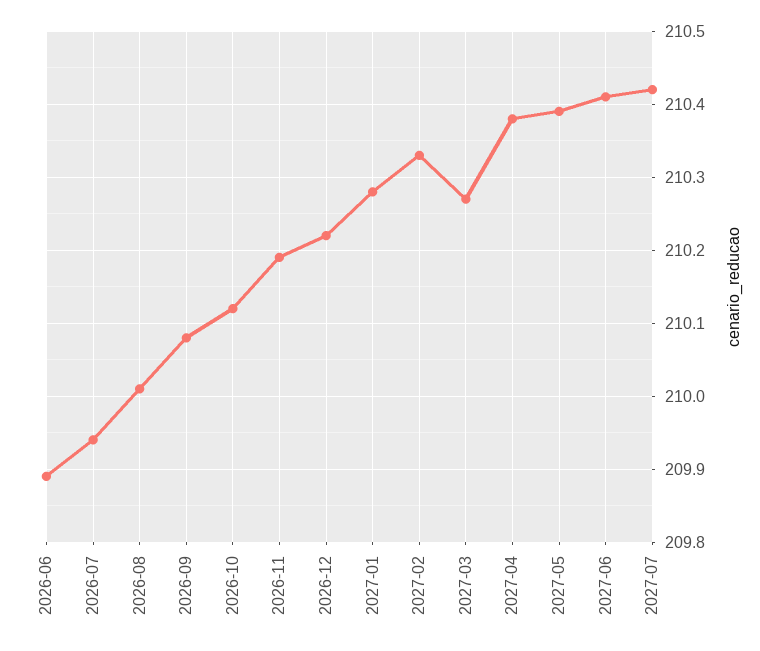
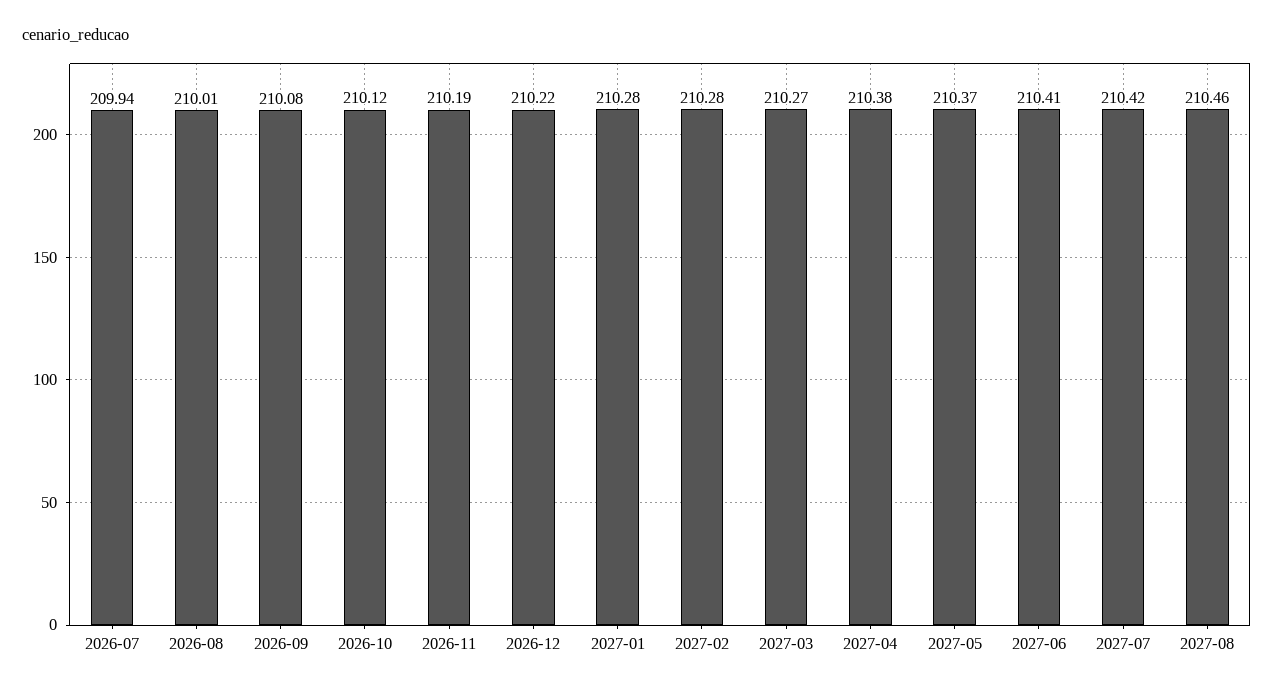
2026-06: 209.89 -> none
2027-02: 210.33 -> 210.28
2027-05: 210.39 -> 210.37
2027-08: none -> 210.46

